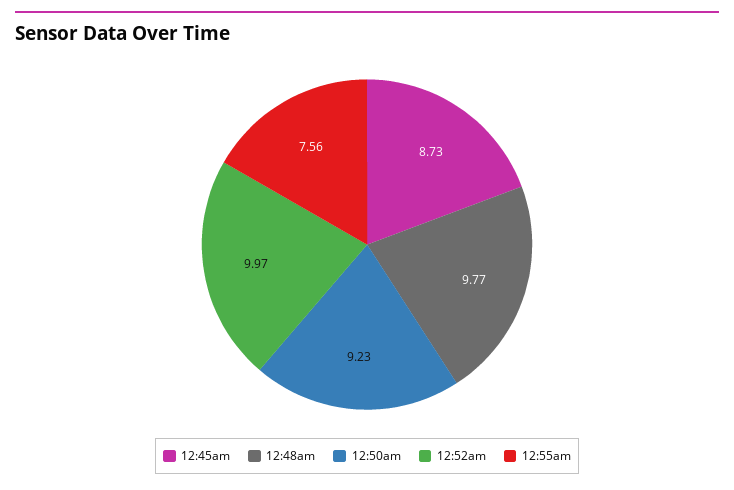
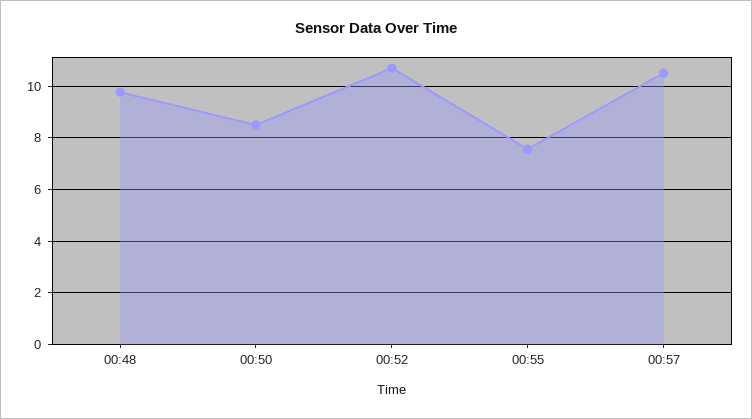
12:45am: 8.73 -> none
12:50am: 9.23 -> 8.5
12:52am: 9.97 -> 10.75
00:57: none -> 10.5

